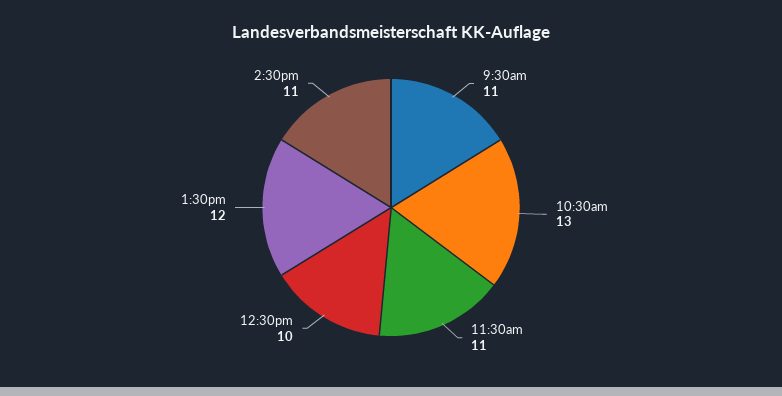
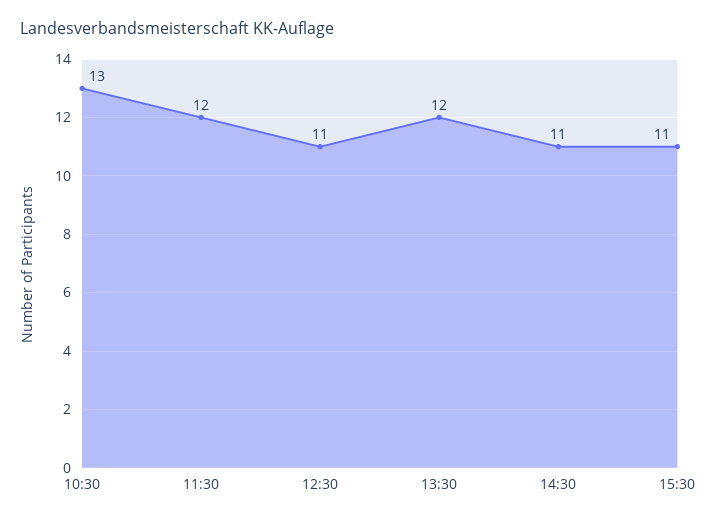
9:30am: 11 -> none
11:30am: 11 -> 12
12:30pm: 10 -> 11
15:30: none -> 11

